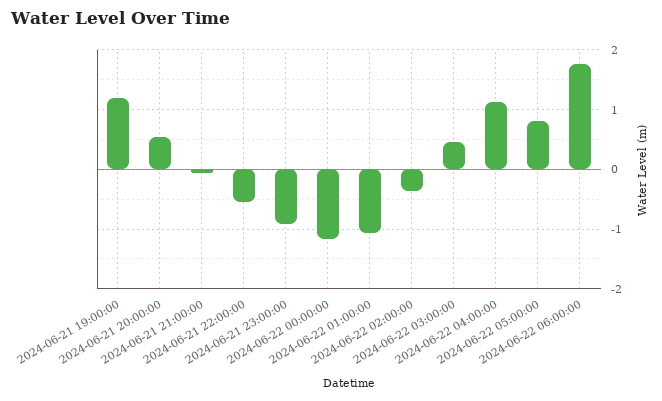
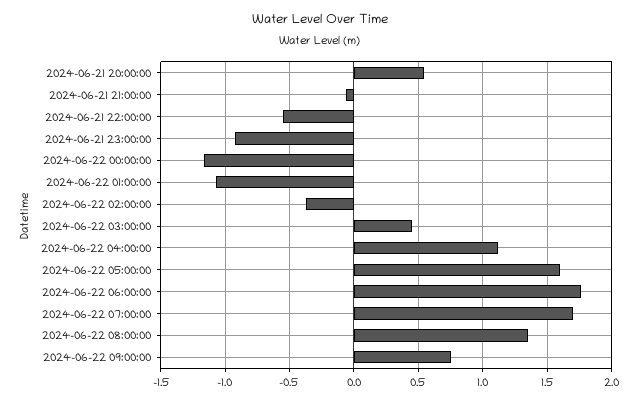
2024-06-21 19:00:00: 1.2 -> none
2024-06-22 05:00:00: 0.8 -> 1.6
2024-06-22 07:00:00: none -> 1.7
2024-06-22 08:00:00: none -> 1.35
2024-06-22 09:00:00: none -> 0.75

